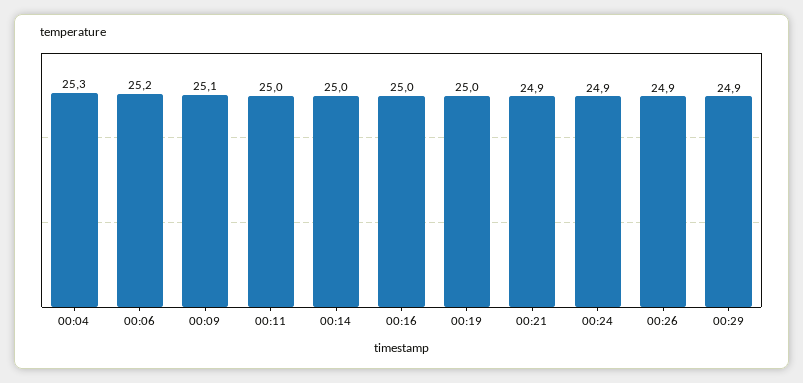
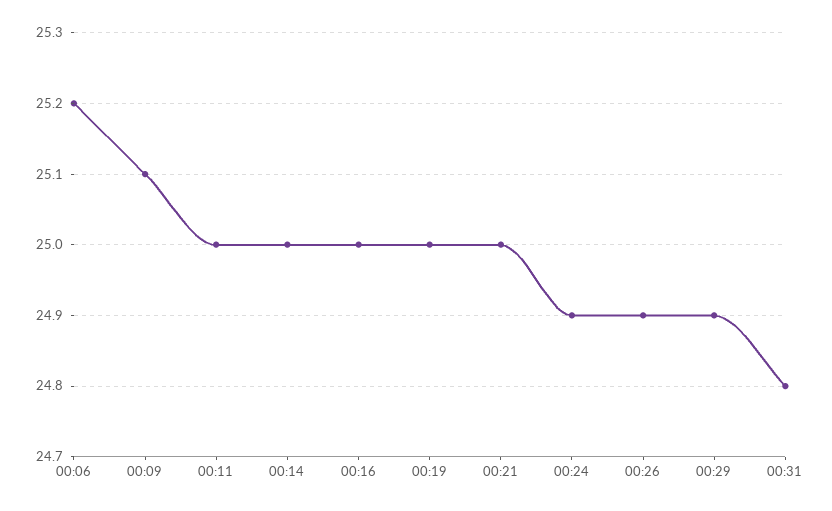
00:04: 25.3 -> none
00:21: 24.9 -> 25
00:31: none -> 24.8

